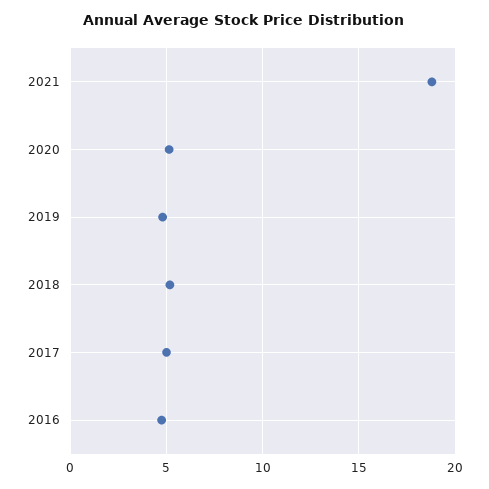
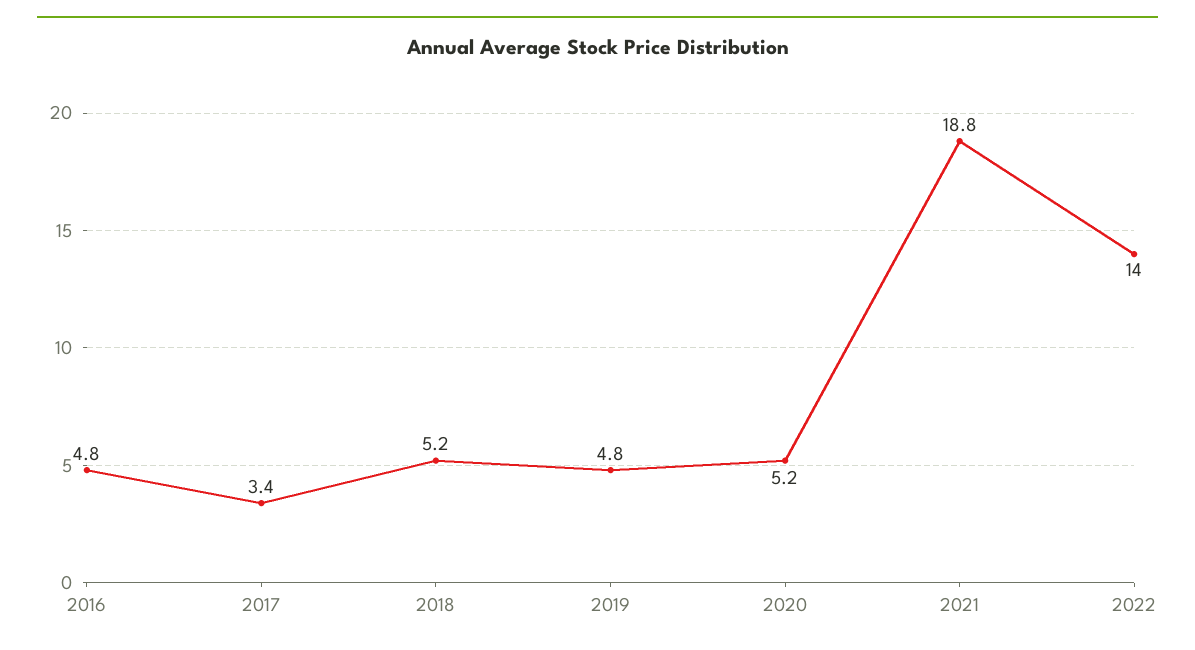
2017: 5 -> 3.4
2022: none -> 14

